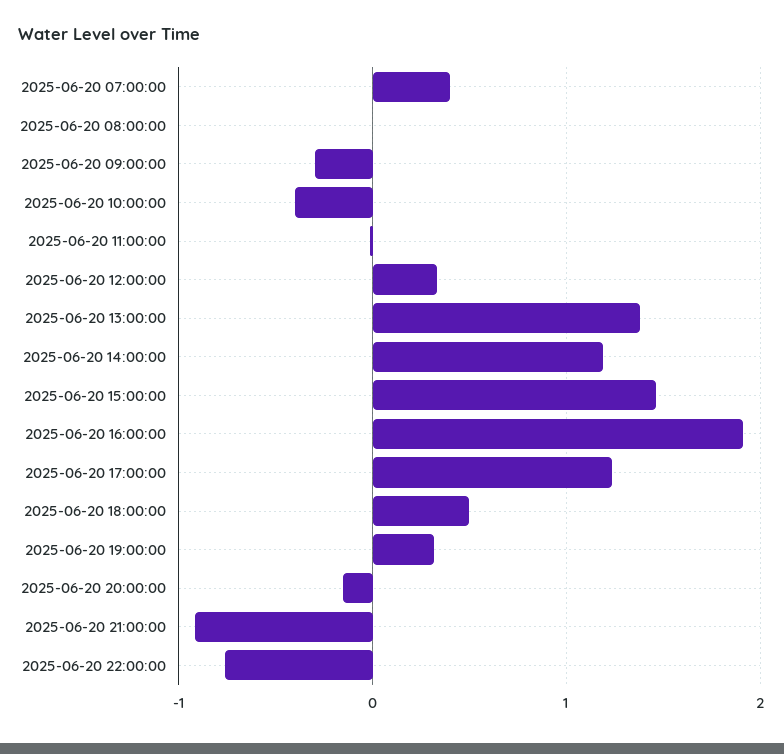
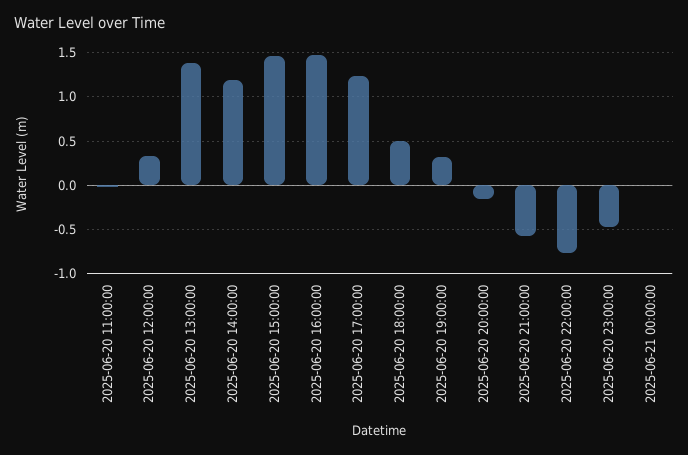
2025-06-20 07:00:00: 0.4 -> none
2025-06-20 08:00:00: 0 -> none
2025-06-20 09:00:00: -0.3 -> none
2025-06-20 10:00:00: -0.4 -> none
2025-06-20 16:00:00: 1.9 -> 1.5
2025-06-20 21:00:00: -0.9 -> -0.6
2025-06-20 23:00:00: none -> -0.5
2025-06-21 00:00:00: none -> 0

